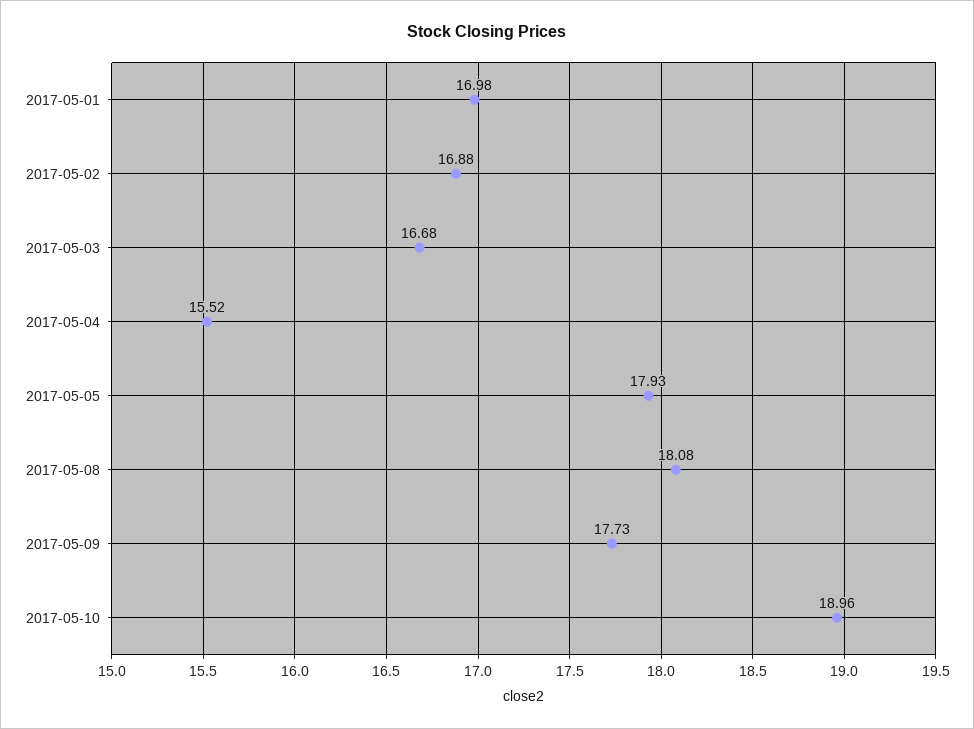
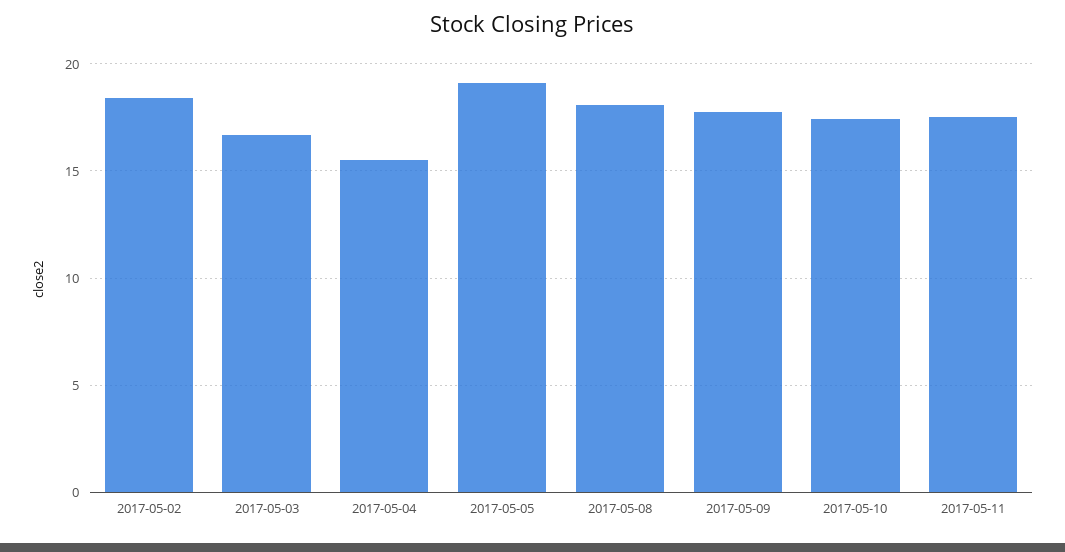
2017-05-01: 16.98 -> none
2017-05-02: 16.88 -> 18.5
2017-05-05: 17.93 -> 19
2017-05-10: 18.96 -> 17.5
2017-05-11: none -> 17.5

